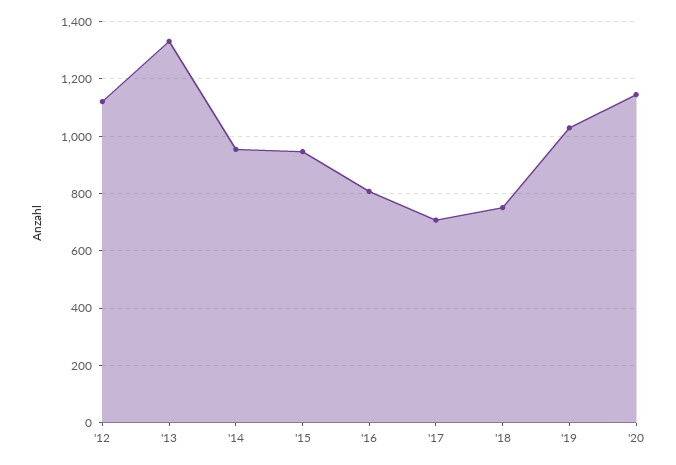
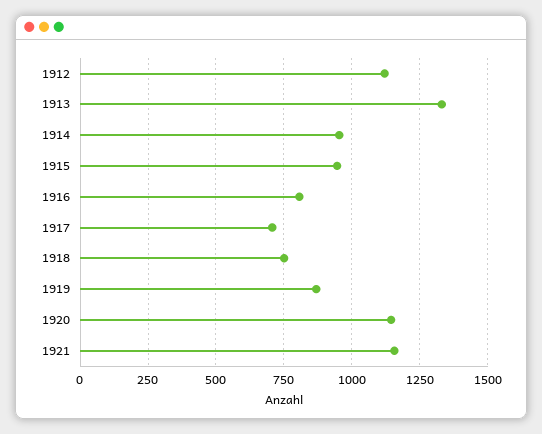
'19: 1025 -> 875
1921: none -> 1150

